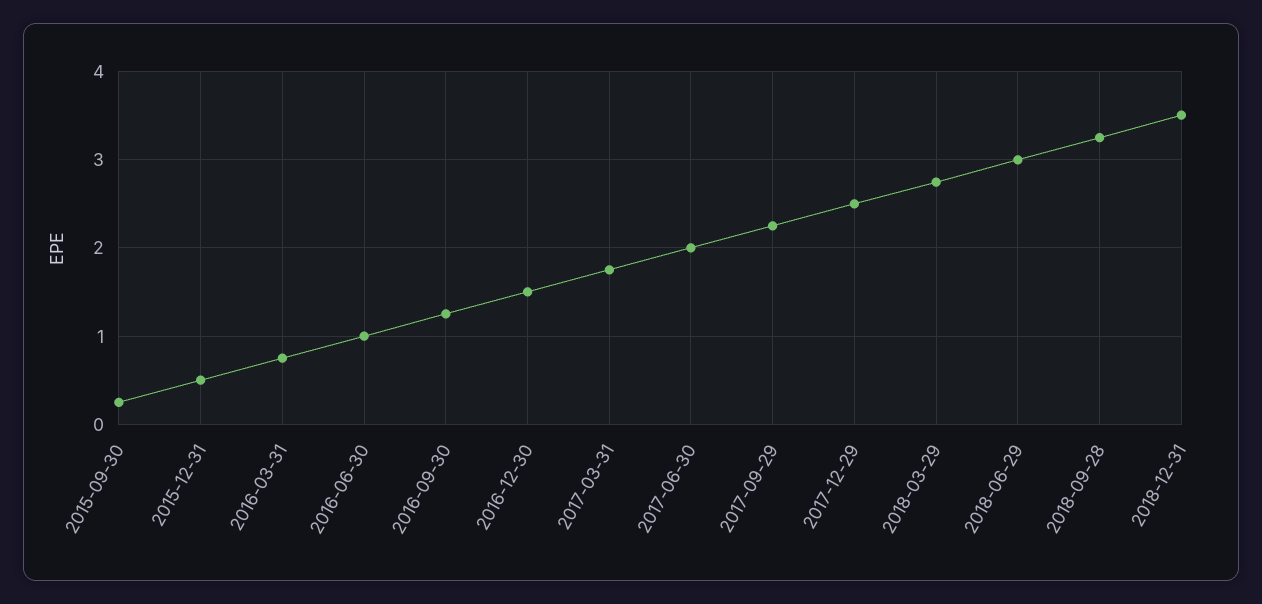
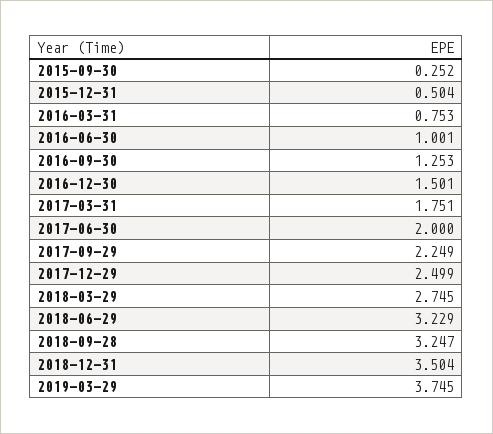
2018-06-29: 3 -> 3.229
2019-03-29: none -> 3.745

